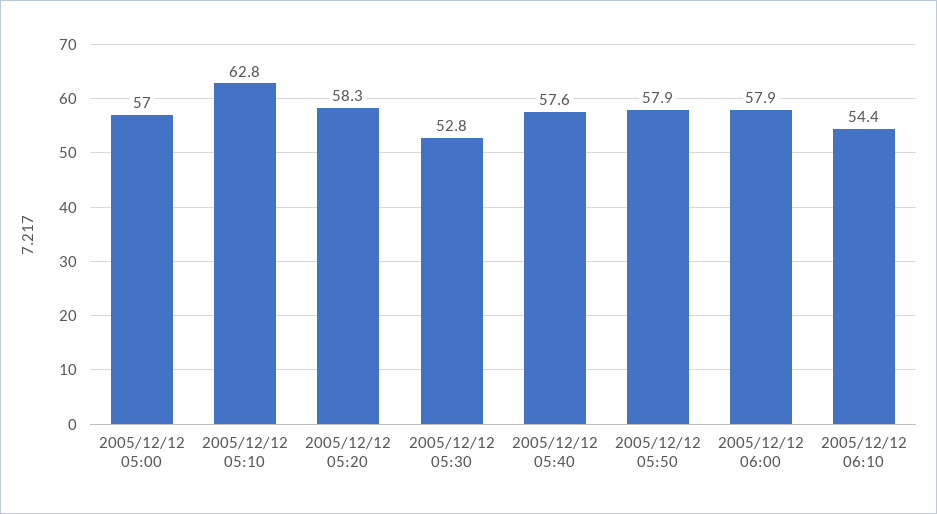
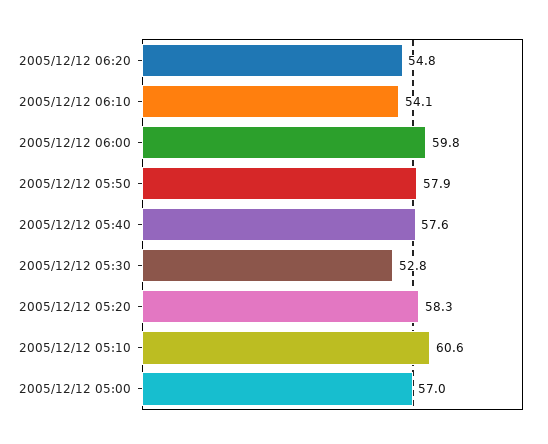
2005/12/12 05:10: 62.8 -> 60.6
2005/12/12 06:00: 57.9 -> 59.8
2005/12/12 06:10: 54.4 -> 54.1
2005/12/12 06:20: none -> 54.8

